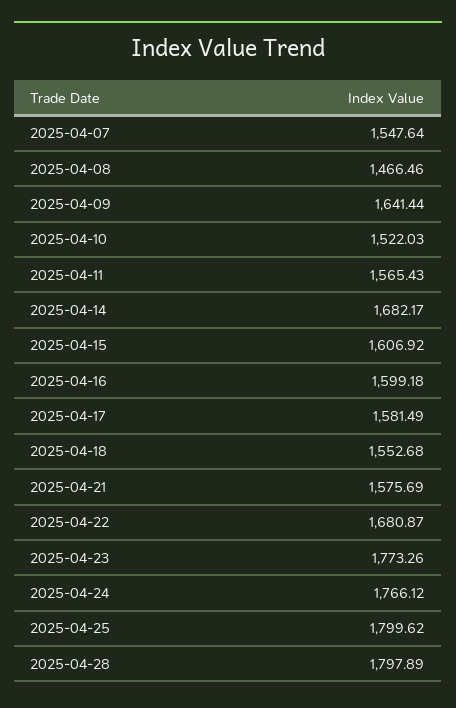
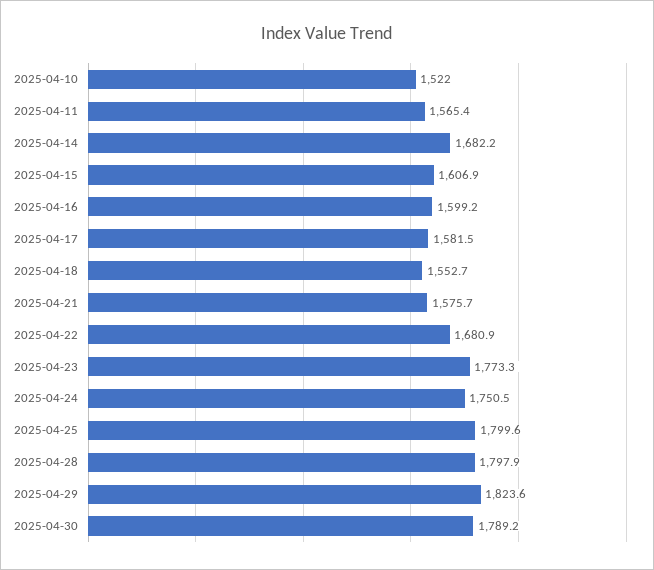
2025-04-07: 1547.64 -> none
2025-04-08: 1466.46 -> none
2025-04-09: 1641.44 -> none
2025-04-24: 1766.12 -> 1750.5
2025-04-29: none -> 1823.6
2025-04-30: none -> 1789.2

